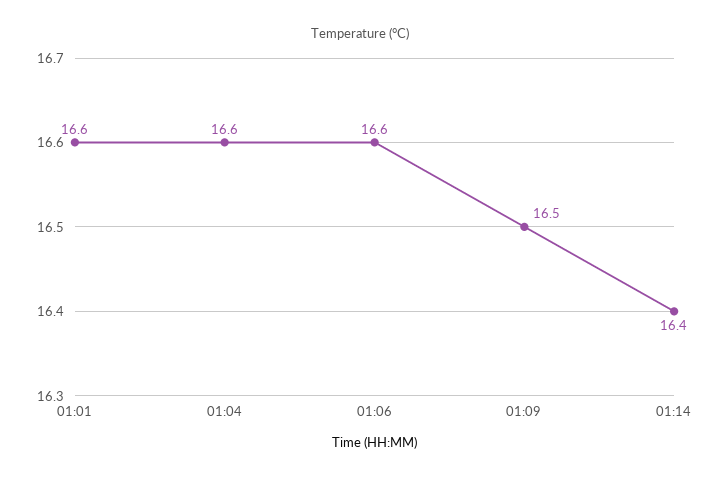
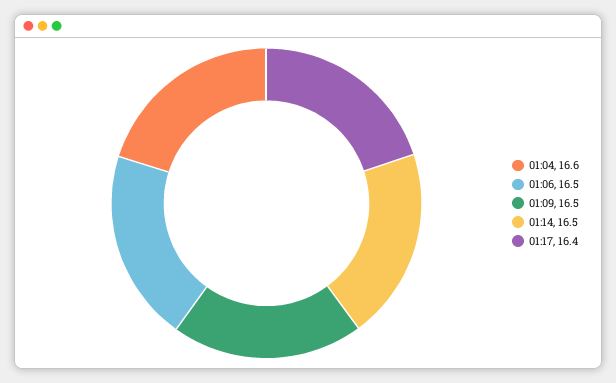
01:01: 16.6 -> none
01:06: 16.6 -> 16.5
01:14: 16.4 -> 16.5
01:17: none -> 16.4

